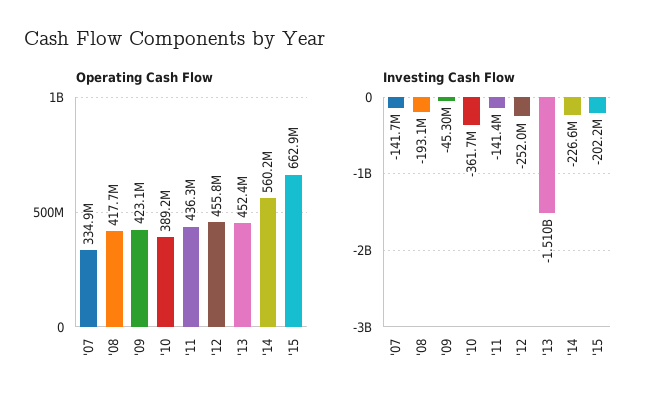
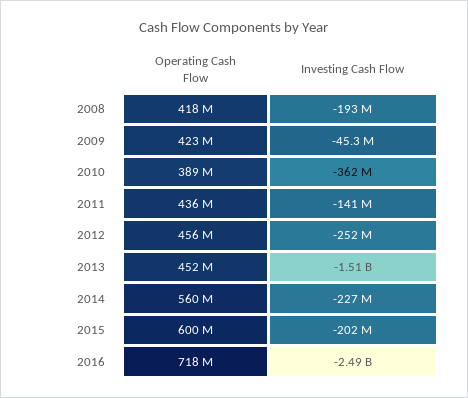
Operating Cash Flow, '07: 334900000 -> none
Operating Cash Flow, '15: 662900000 -> 600000000
Investing Cash Flow, '07: -141700000 -> none
Operating Cash Flow, 2016: none -> 718000000
Investing Cash Flow, 2016: none -> -2490000000

